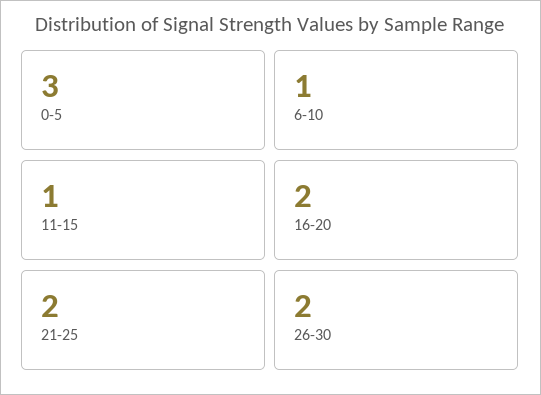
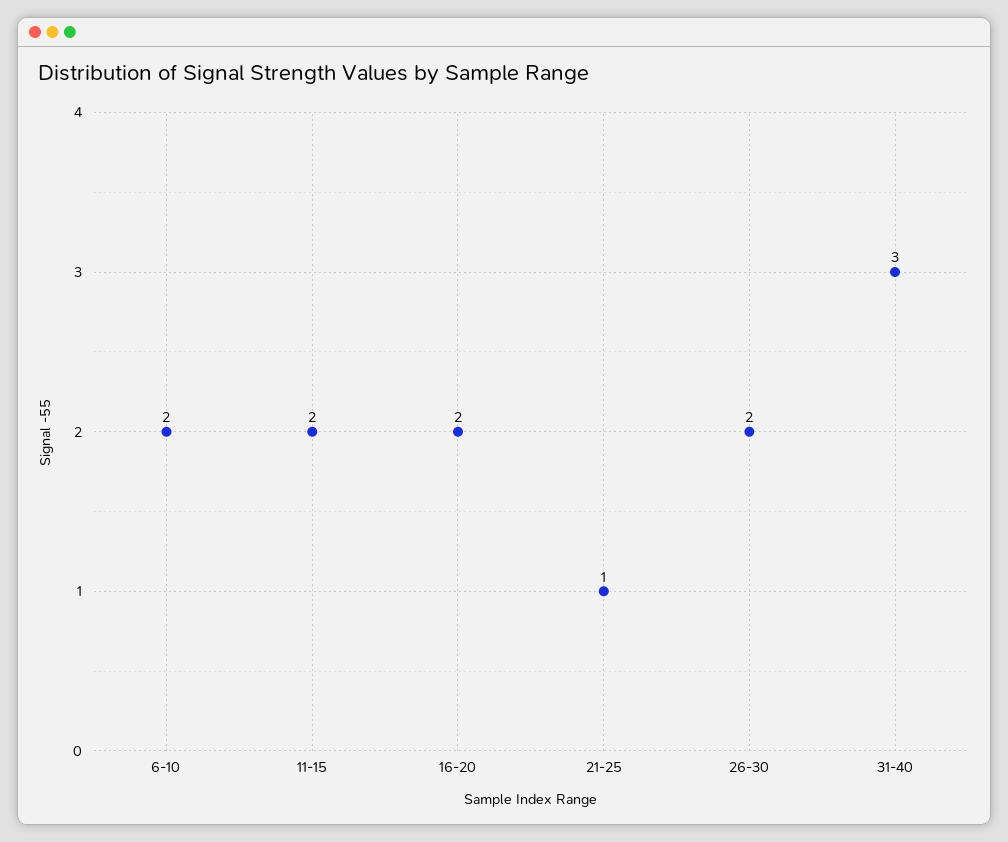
0-5: 3 -> none
6-10: 1 -> 2
11-15: 1 -> 2
21-25: 2 -> 1
31-40: none -> 3

